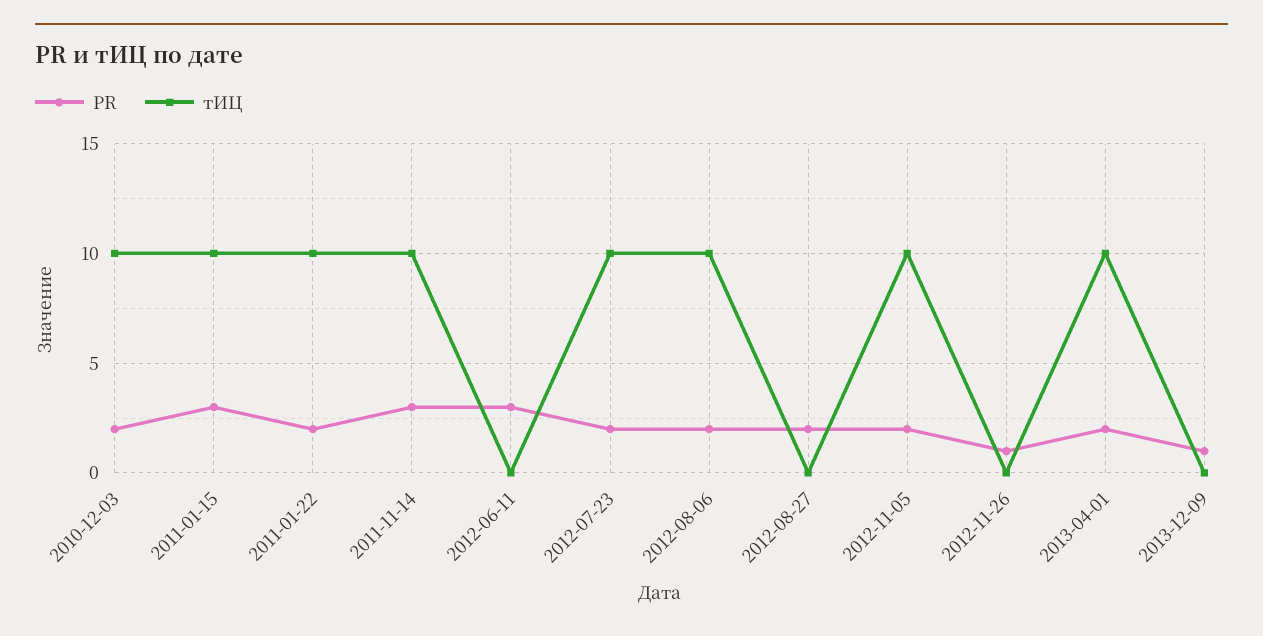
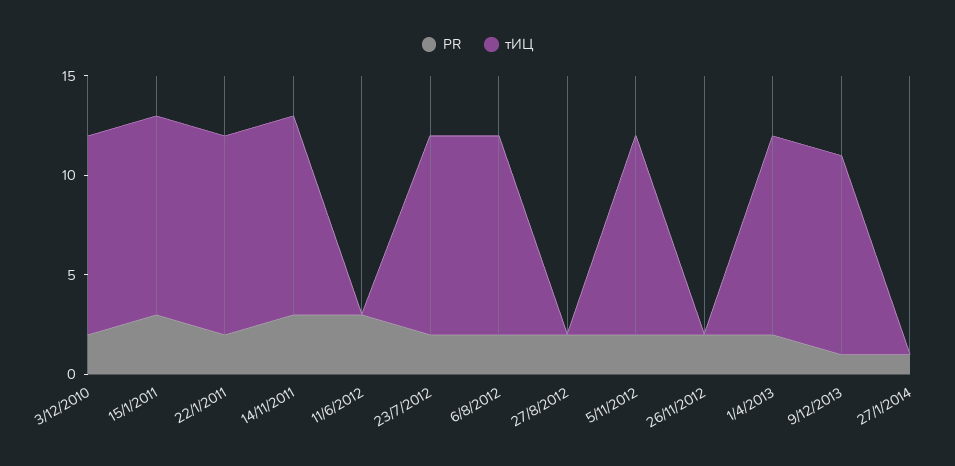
PR, 2012-11-26: 1 -> 2
тИЦ, 2013-12-09: 0 -> 10
PR, 27/1/2014: none -> 1
тИЦ, 27/1/2014: none -> 0

